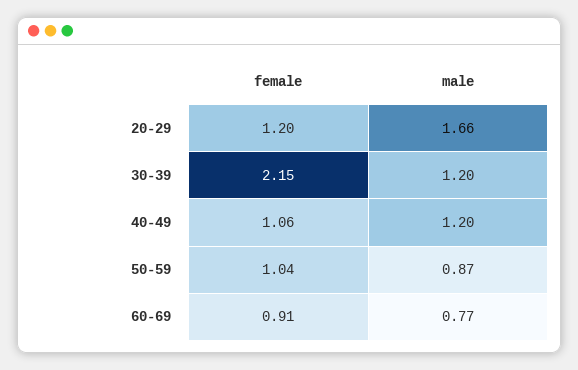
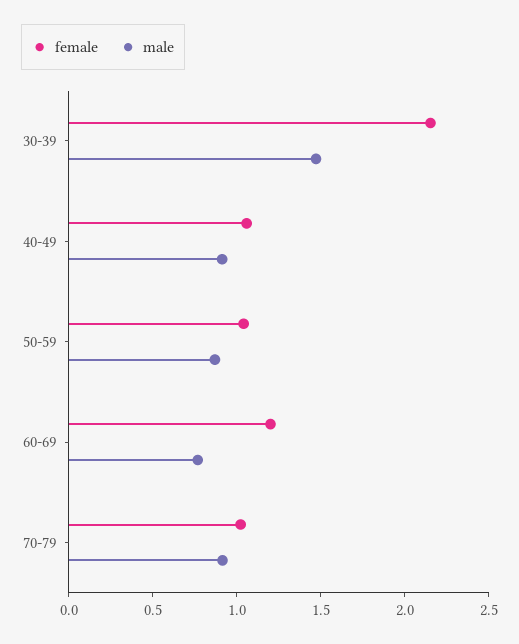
female, 20-29: 1.2 -> none
male, 20-29: 1.66 -> none
male, 30-39: 1.2 -> 1.5
male, 40-49: 1.2 -> 0.9
female, 60-69: 0.91 -> 1.2
female, 70-79: none -> 1
male, 70-79: none -> 0.9

